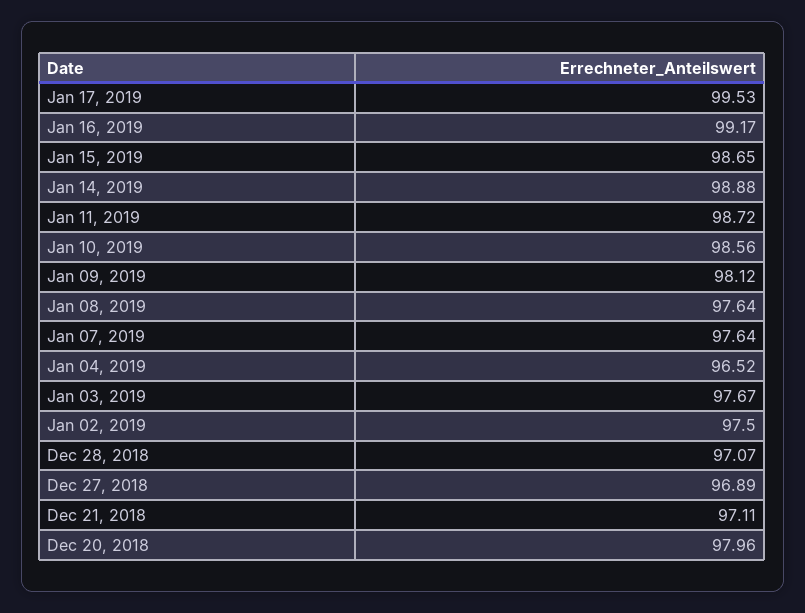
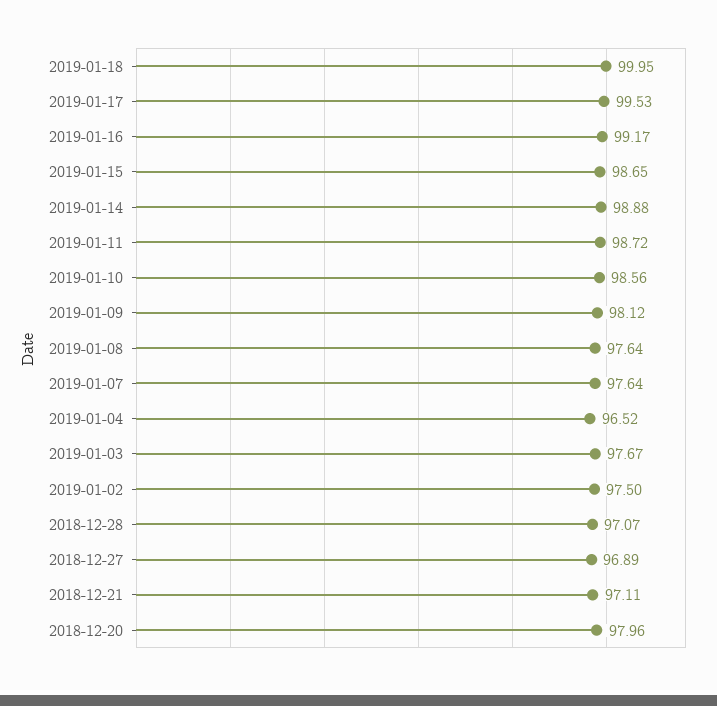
2019-01-18: none -> 99.95

